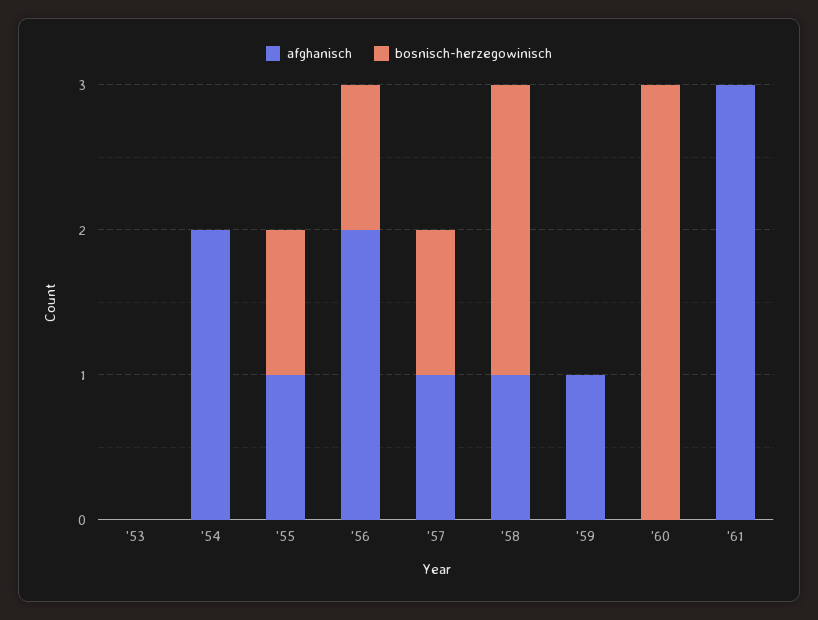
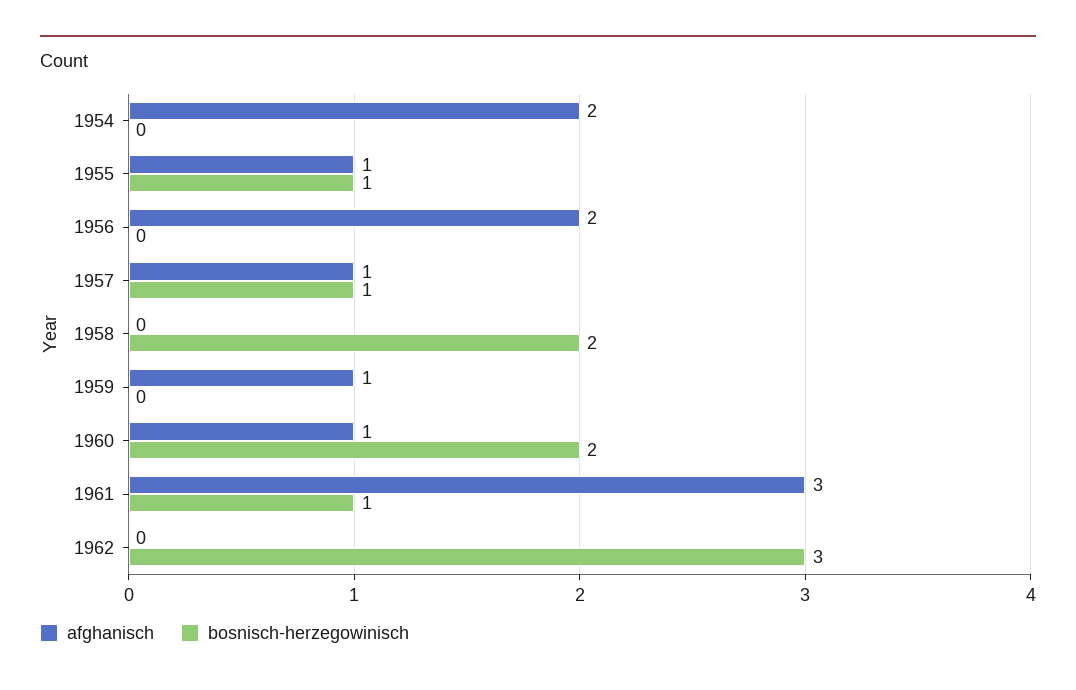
afghanisch, '53: 0 -> none
bosnisch-herzegowinisch, '53: 0 -> none
bosnisch-herzegowinisch, '56: 1 -> 0
afghanisch, '58: 1 -> 0
afghanisch, '60: 0 -> 1
bosnisch-herzegowinisch, '60: 3 -> 2
bosnisch-herzegowinisch, '61: 0 -> 1
afghanisch, 1962: none -> 0
bosnisch-herzegowinisch, 1962: none -> 3

